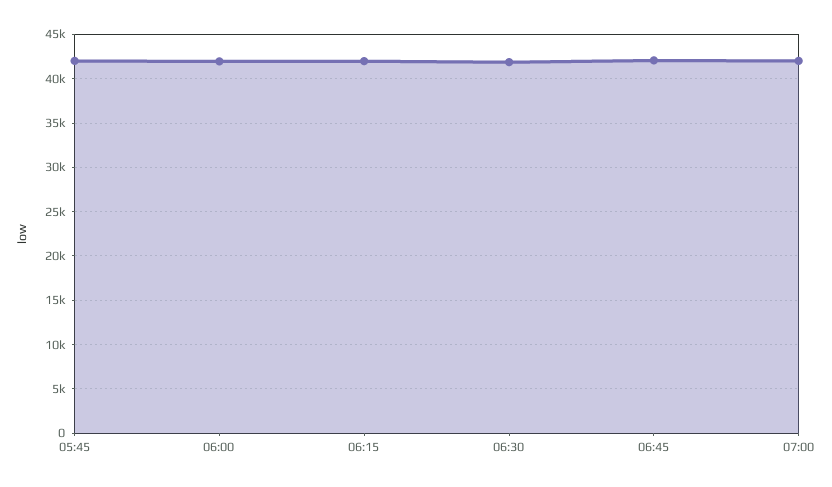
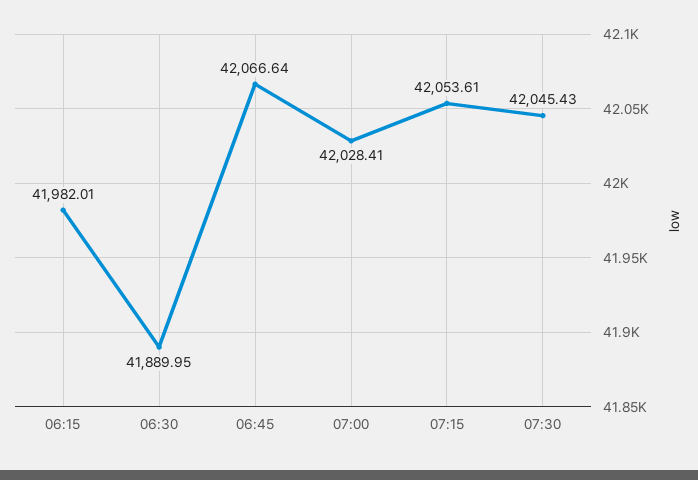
05:45: 42000 -> none
06:00: 42000 -> none
07:15: none -> 42053.61
07:30: none -> 42045.43

